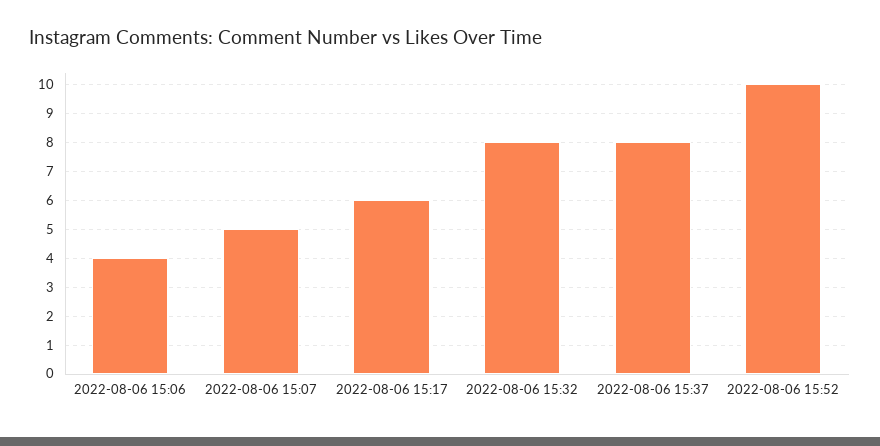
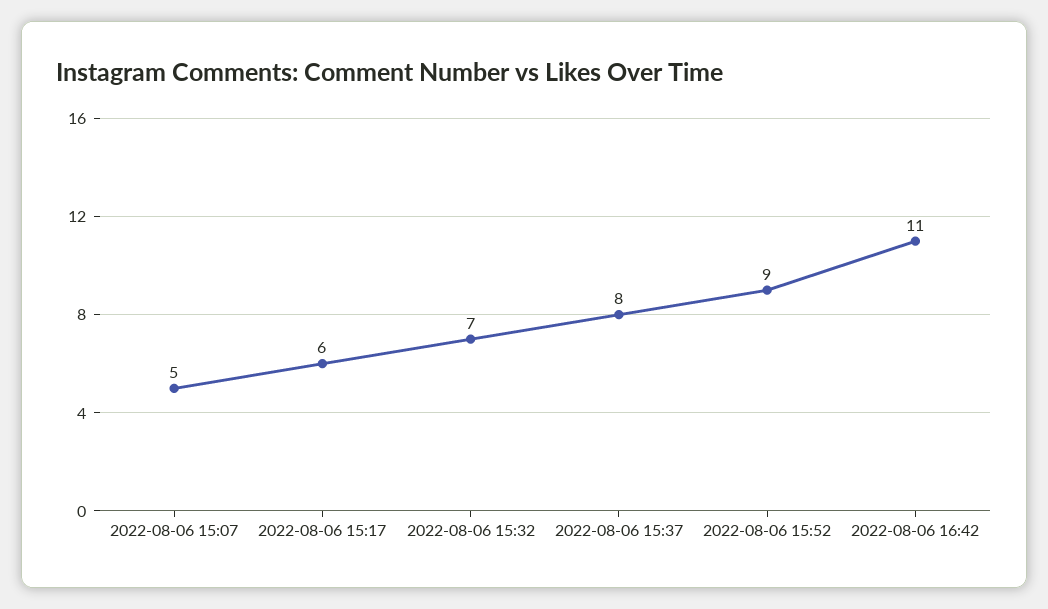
2022-08-06 15:06: 4 -> none
2022-08-06 15:32: 8 -> 7
2022-08-06 15:52: 10 -> 9
2022-08-06 16:42: none -> 11

